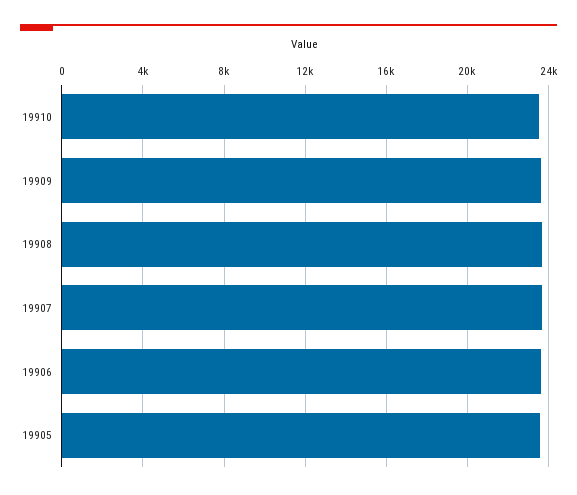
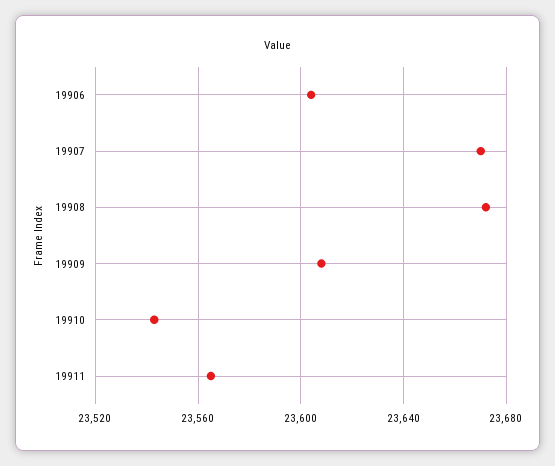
19905: 23500 -> none
19911: none -> 23565

